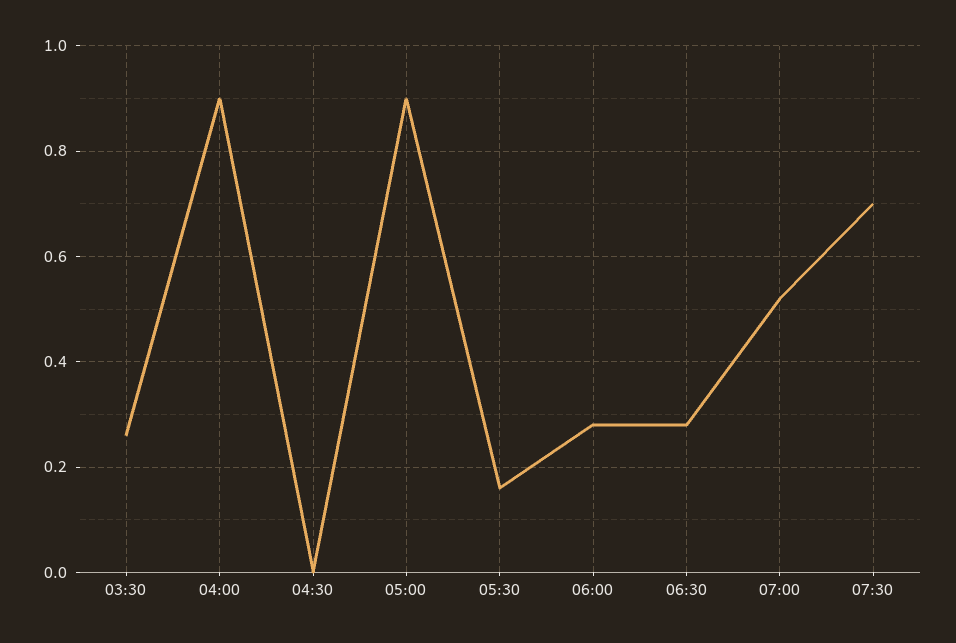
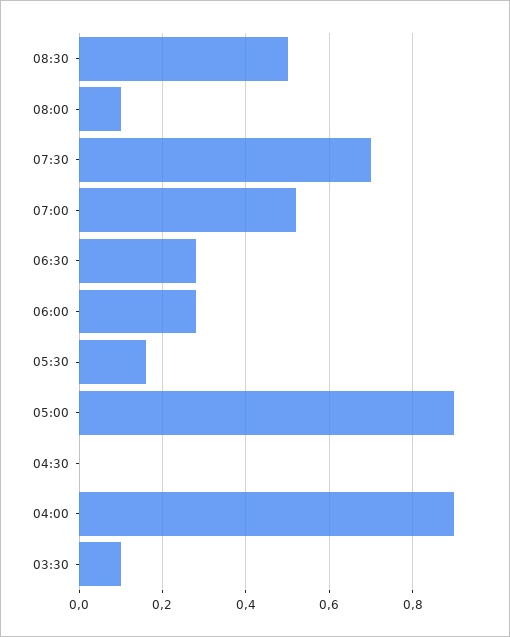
03:30: 0.25 -> 0.1
08:30: none -> 0.5
08:00: none -> 0.1

